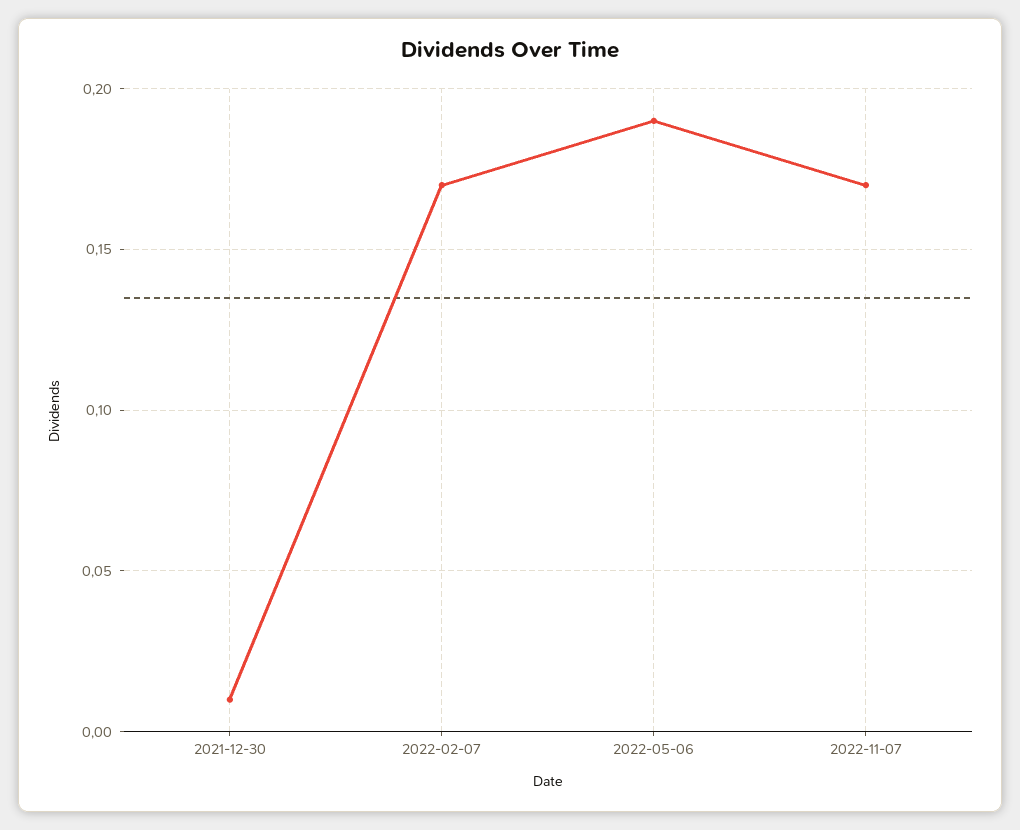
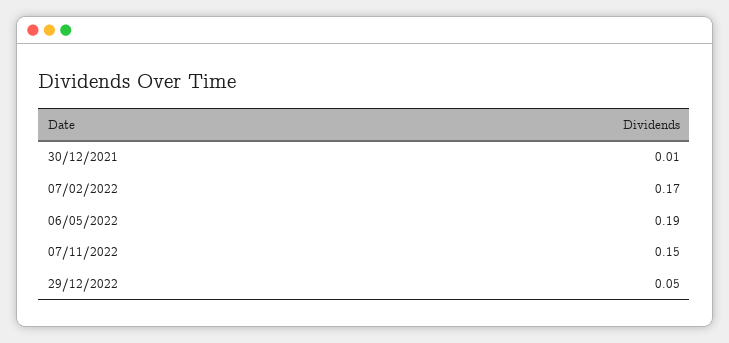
2022-11-07: 0.17 -> 0.15
29/12/2022: none -> 0.05

